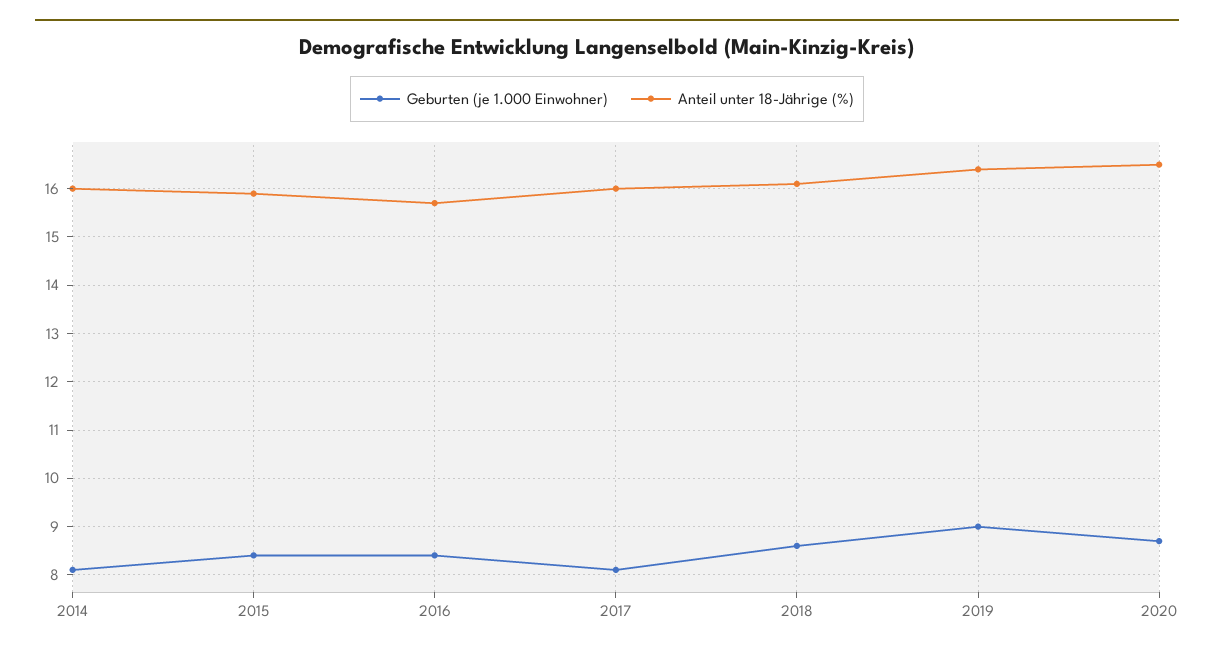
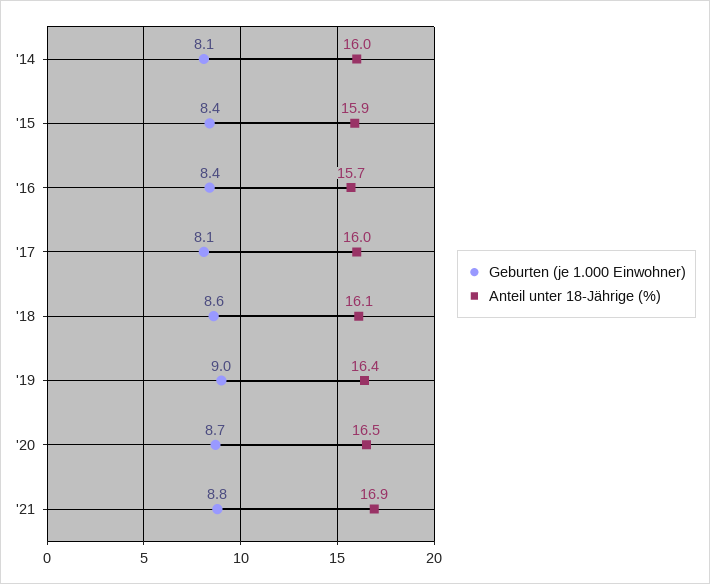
Geburten (je 1.000 Einwohner), '21: none -> 8.8
Anteil unter 18-Jährige (%), '21: none -> 16.9

